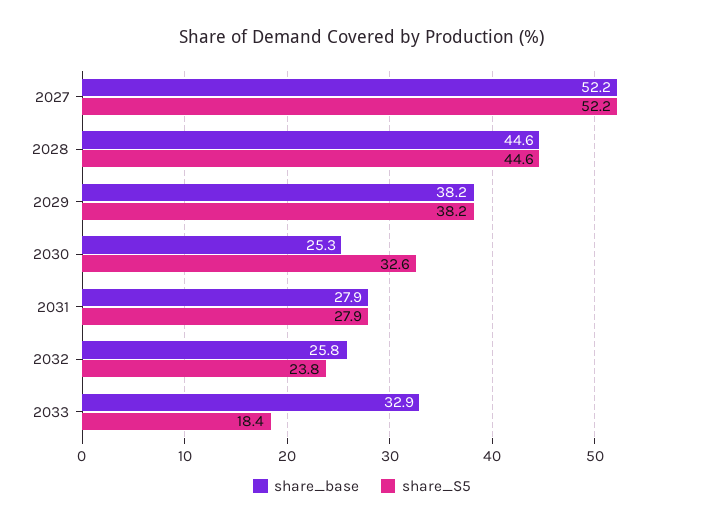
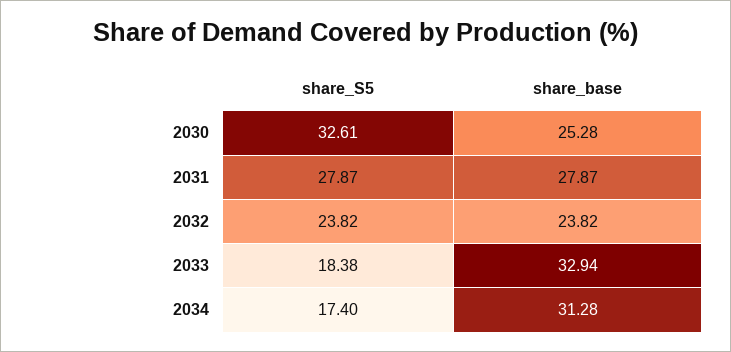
share_base, 2027: 52.2 -> none
share_S5, 2027: 52.2 -> none
share_base, 2028: 44.6 -> none
share_S5, 2028: 44.6 -> none
share_base, 2029: 38.2 -> none
share_S5, 2029: 38.2 -> none
share_base, 2032: 25.8 -> 23.82
share_S5, 2034: none -> 17.4
share_base, 2034: none -> 31.28

